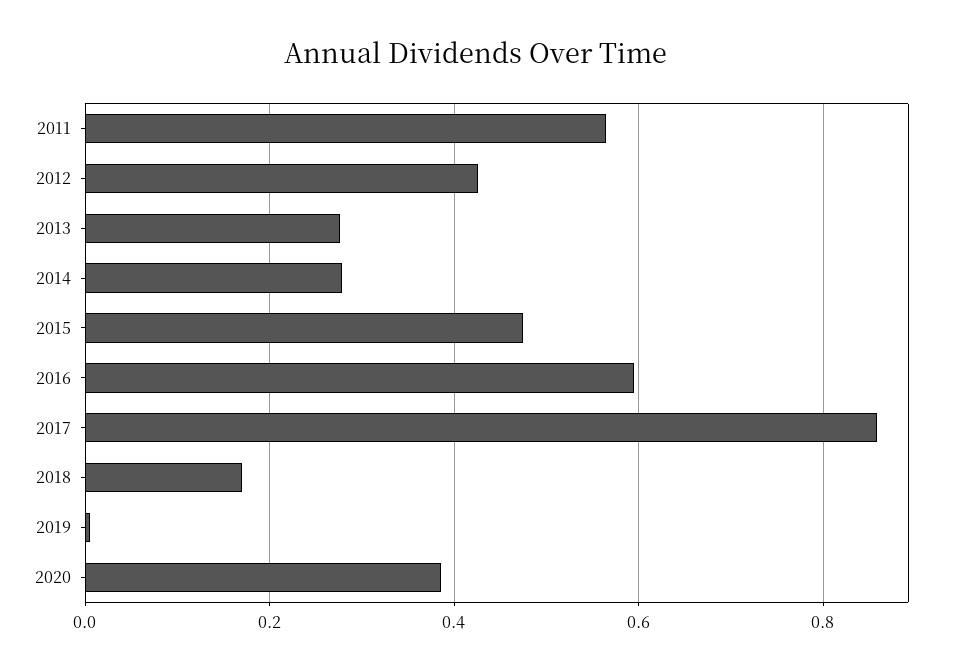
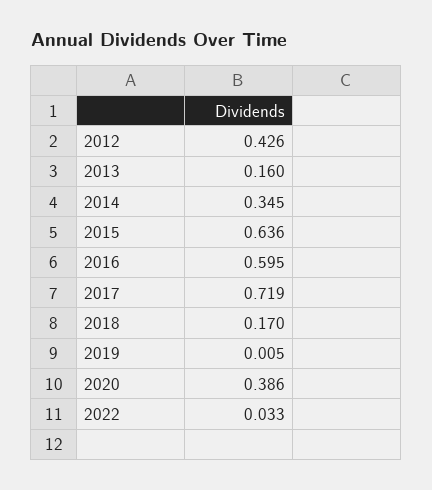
2011: 0.56 -> none
2013: 0.28 -> 0.16
2014: 0.28 -> 0.345
2015: 0.48 -> 0.636
2017: 0.86 -> 0.719
2022: none -> 0.033

